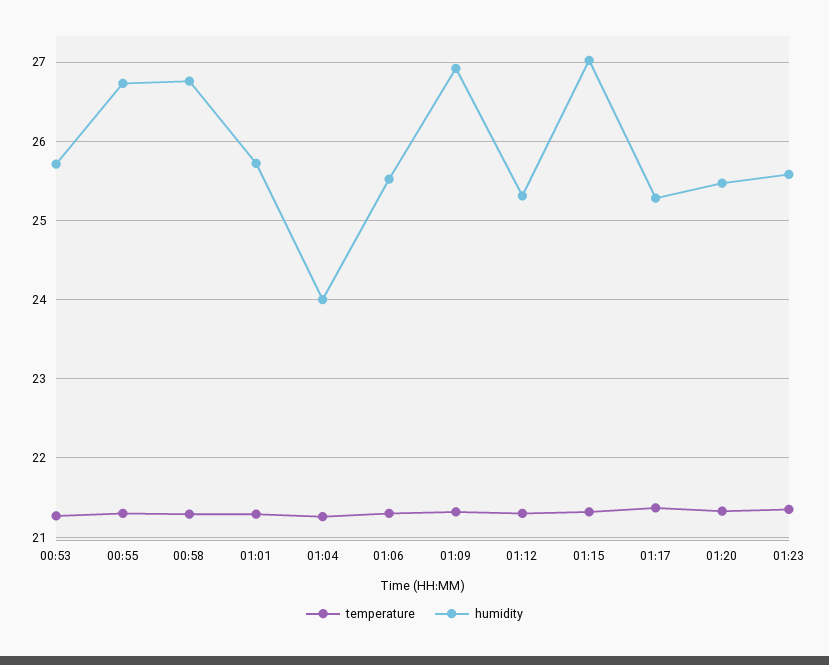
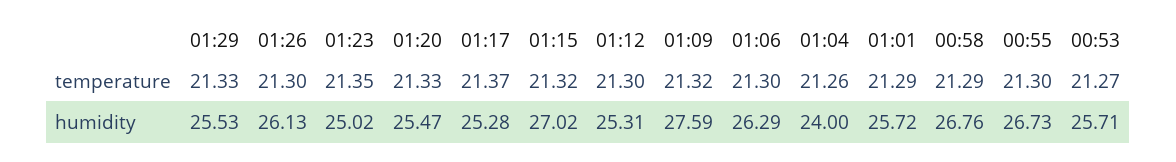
humidity, 01:06: 25.5 -> 26.29
humidity, 01:09: 26.9 -> 27.59
humidity, 01:23: 25.6 -> 25.02
temperature, 01:29: none -> 21.33
temperature, 01:26: none -> 21.3
humidity, 01:29: none -> 25.53
humidity, 01:26: none -> 26.13

